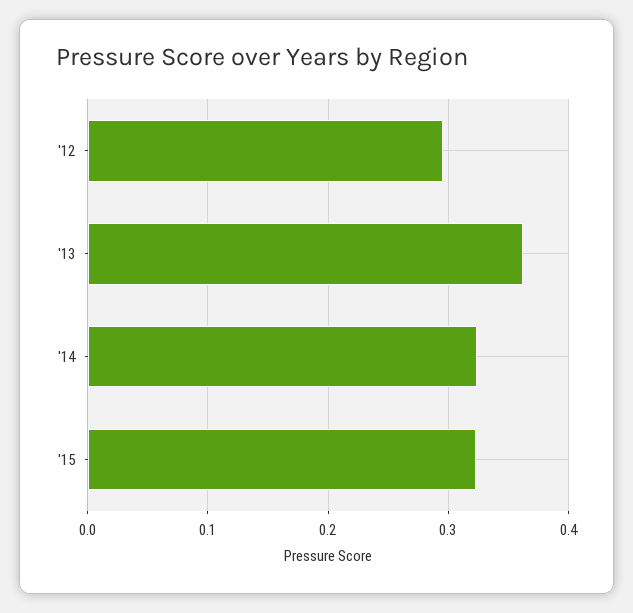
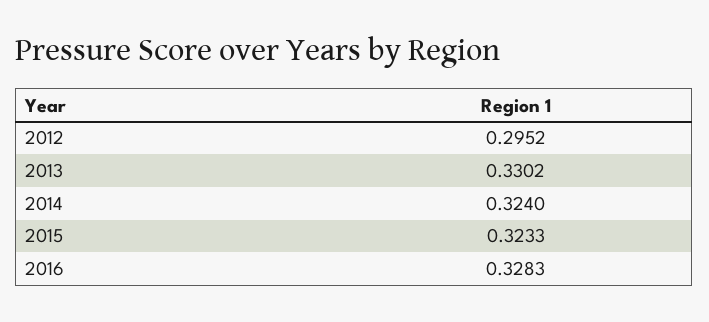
'13: 0.36 -> 0.3302
2016: none -> 0.3283

